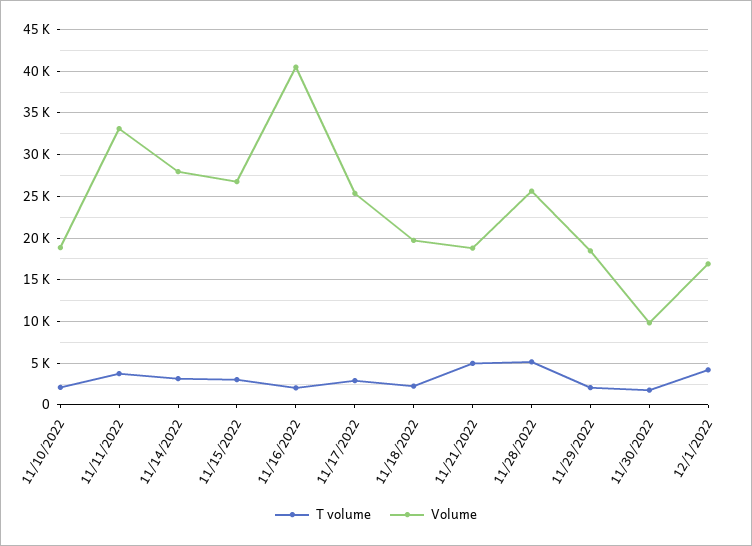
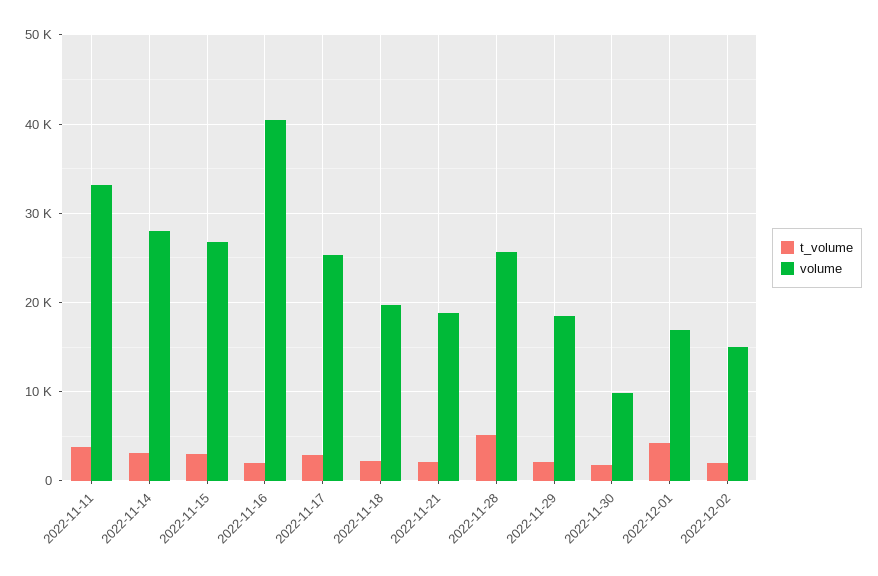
T volume, 11/10/2022: 2000 -> none
Volume, 11/10/2022: 19000 -> none
T volume, 11/21/2022: 5000 -> 2000
T volume, 2022-12-02: none -> 2000
Volume, 2022-12-02: none -> 15000

